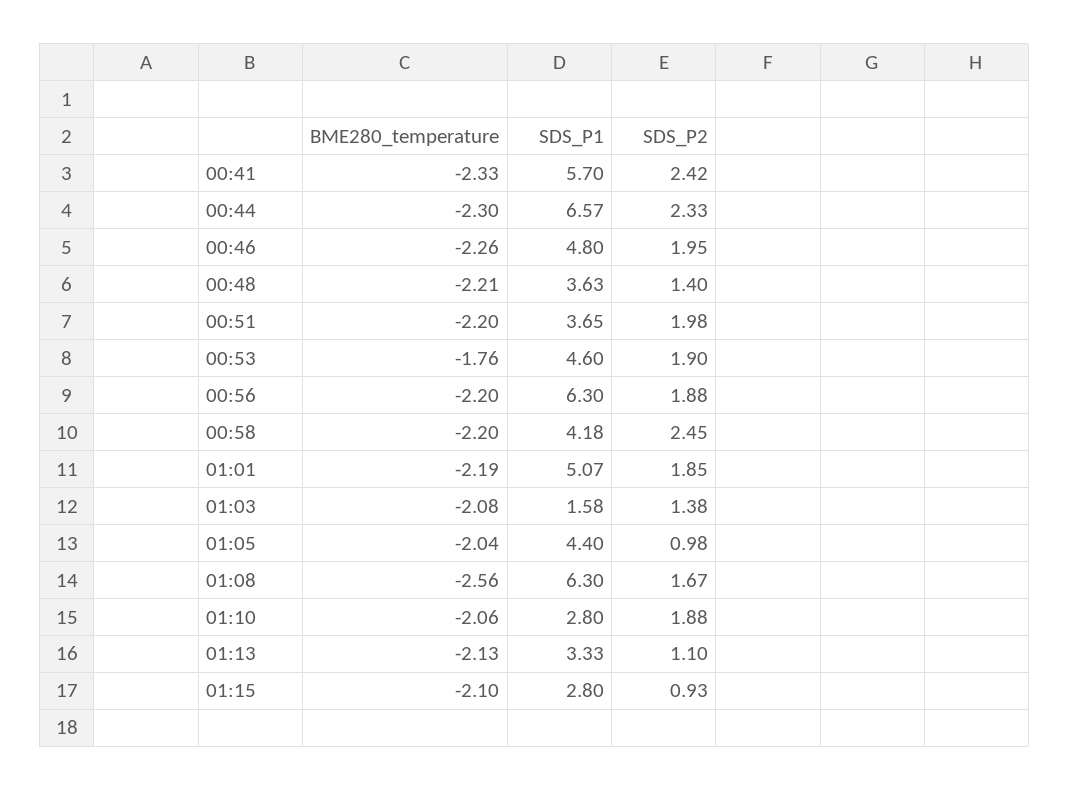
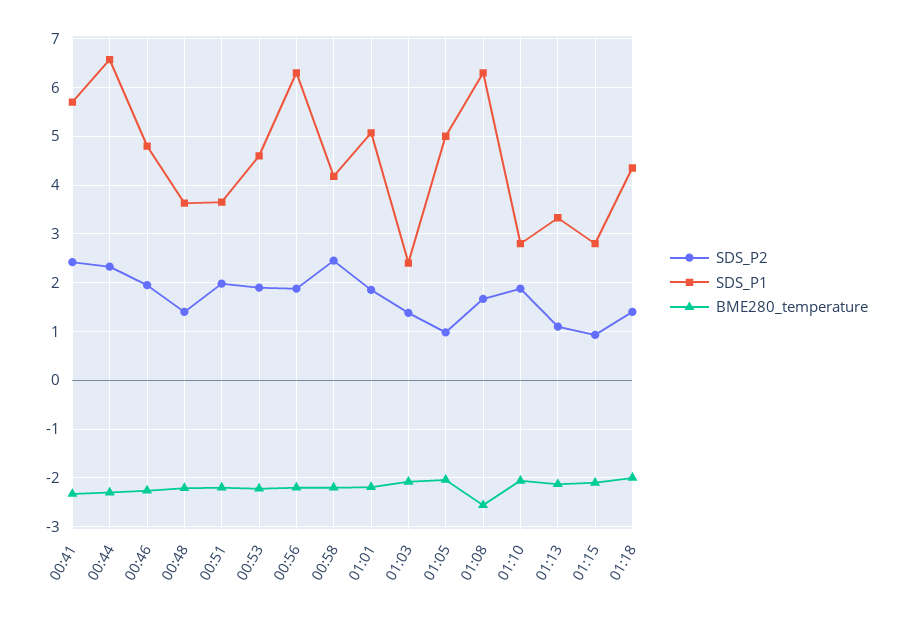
BME280_temperature, 00:53: -1.76 -> -2.2
SDS_P1, 01:03: 1.58 -> 2.4
SDS_P1, 01:05: 4.4 -> 5
SDS_P2, 01:18: none -> 1.4
SDS_P1, 01:18: none -> 4.4
BME280_temperature, 01:18: none -> -2

